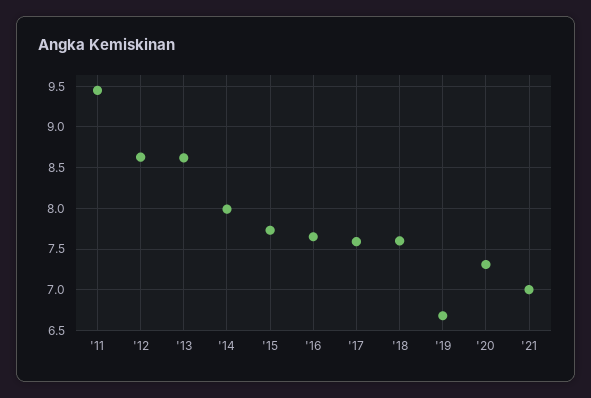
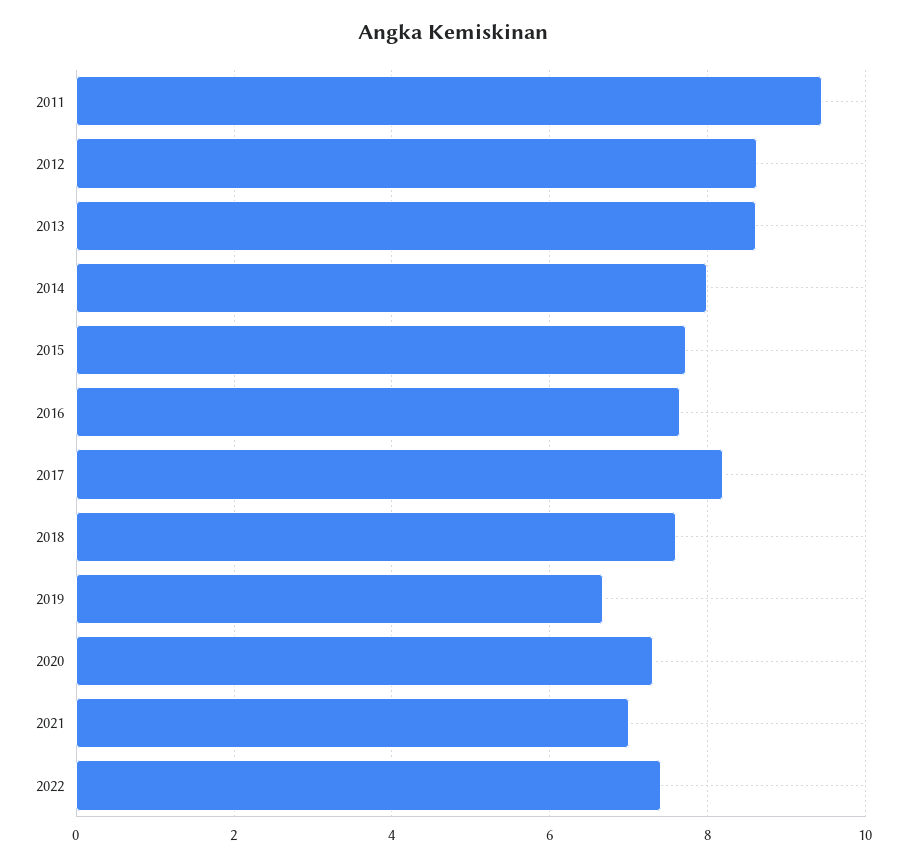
'17: 7.6 -> 8.2
2022: none -> 7.4

